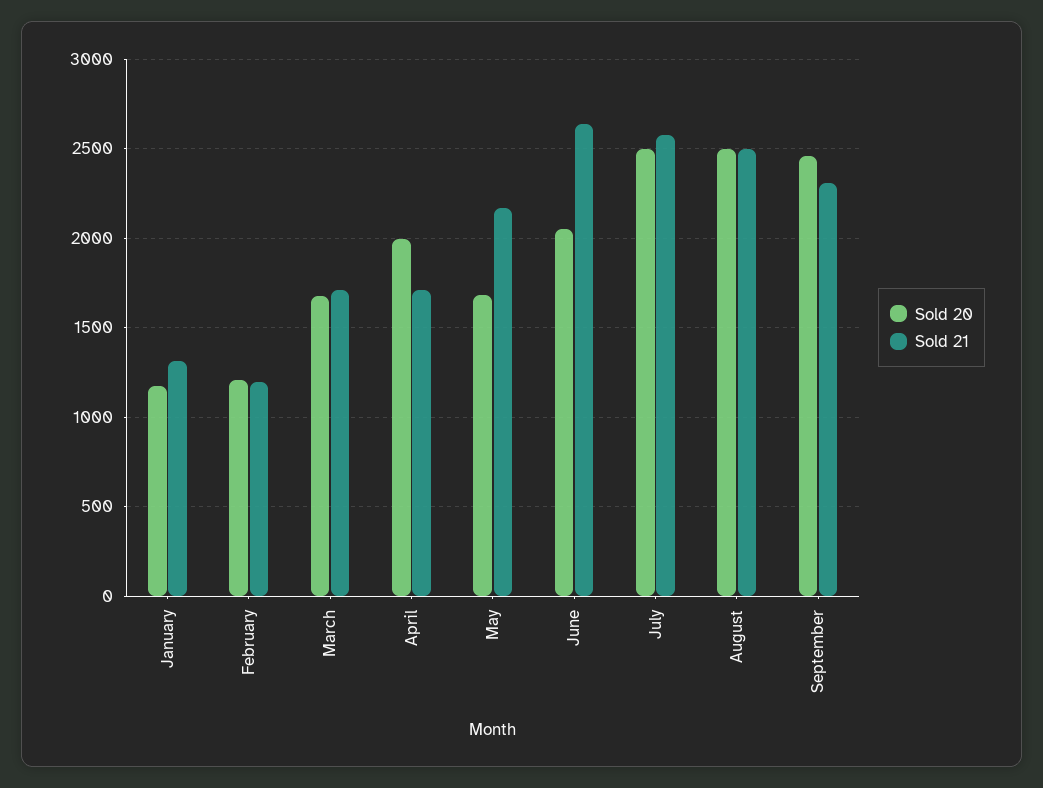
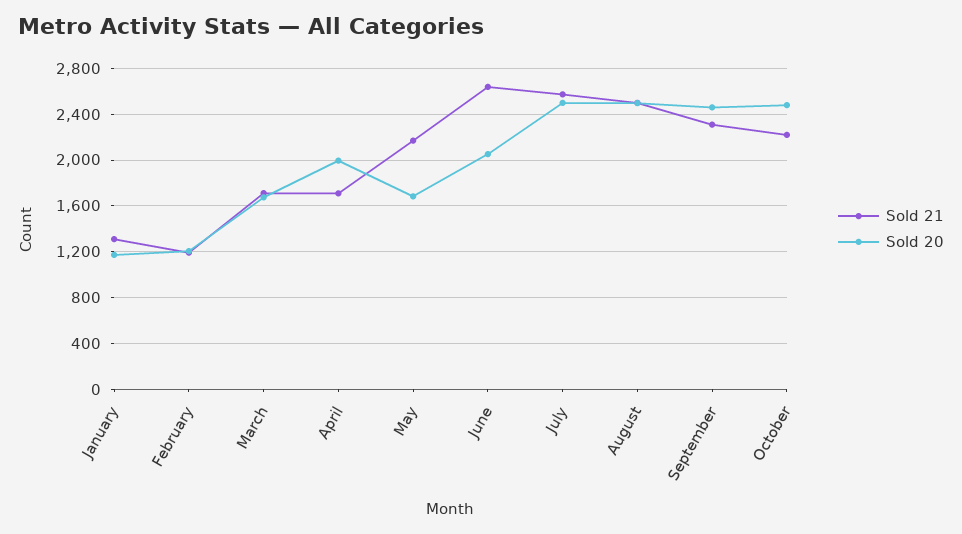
Sold 21, October: none -> 2200
Sold 20, October: none -> 2500

